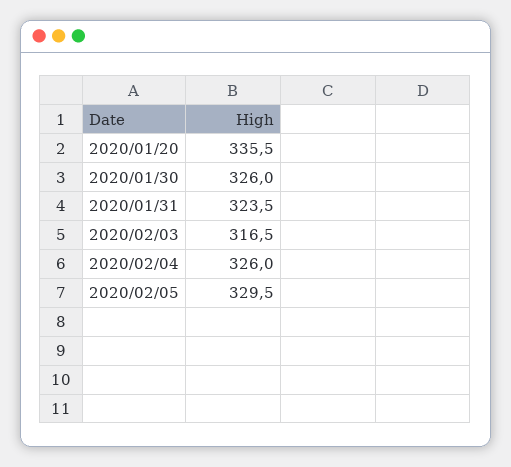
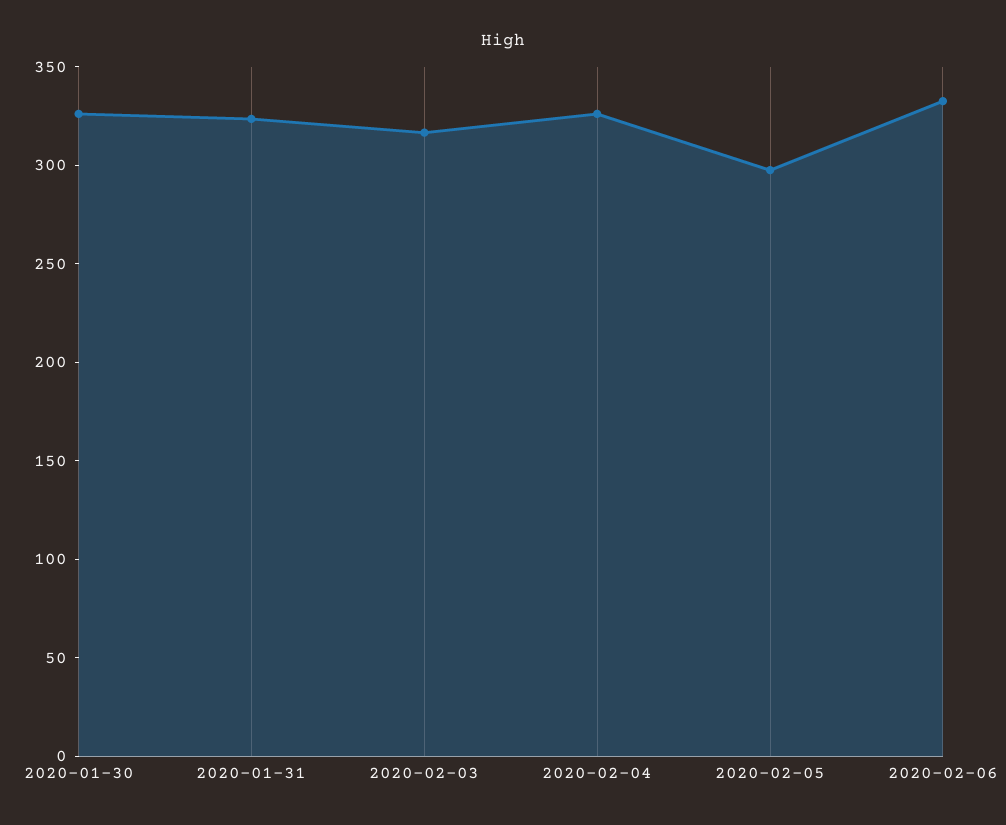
2020/01/20: 335.5 -> none
2020/02/05: 329.5 -> 300
2020-02-06: none -> 330

